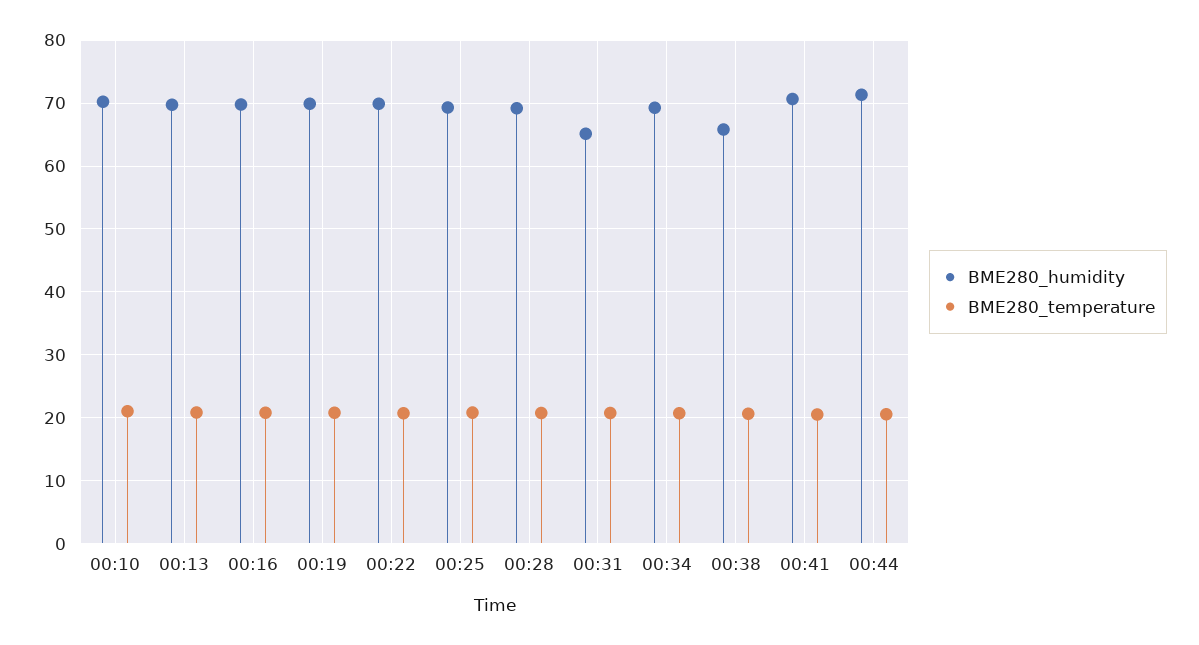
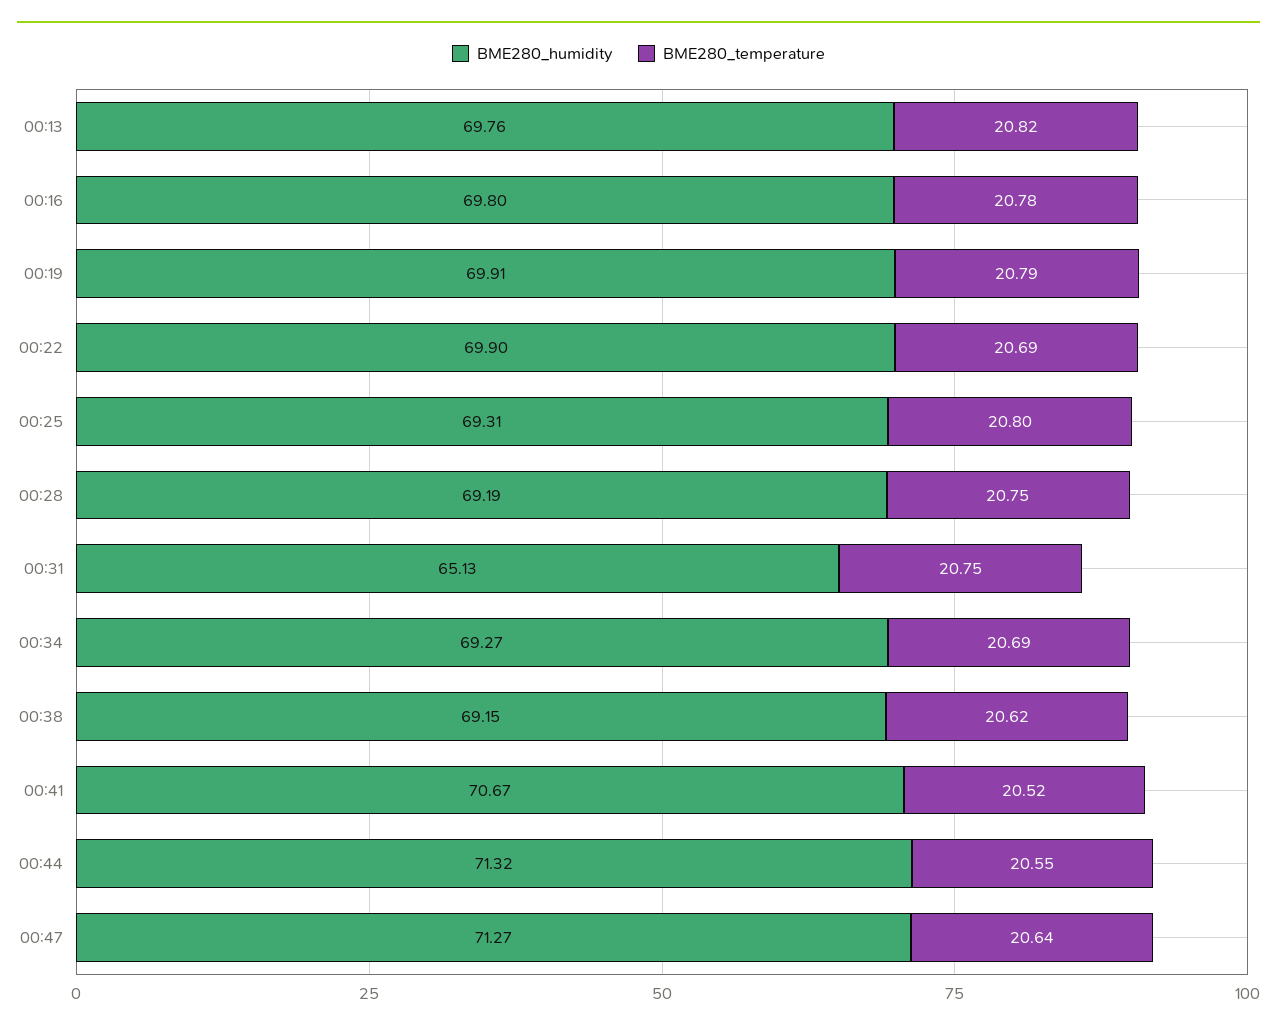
BME280_humidity, 00:10: 70 -> none
BME280_temperature, 00:10: 21 -> none
BME280_humidity, 00:38: 66 -> 69.15
BME280_humidity, 00:47: none -> 71.27
BME280_temperature, 00:47: none -> 20.64

